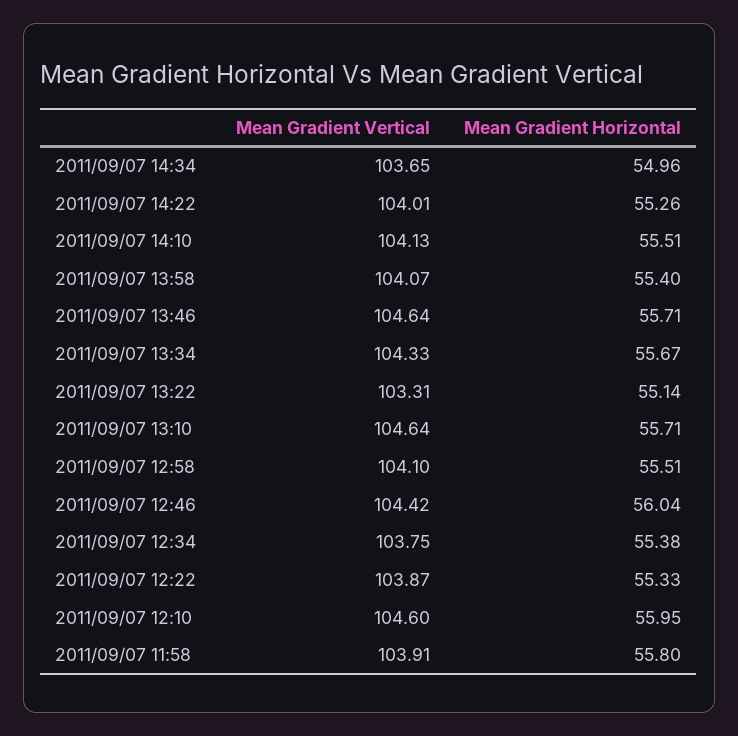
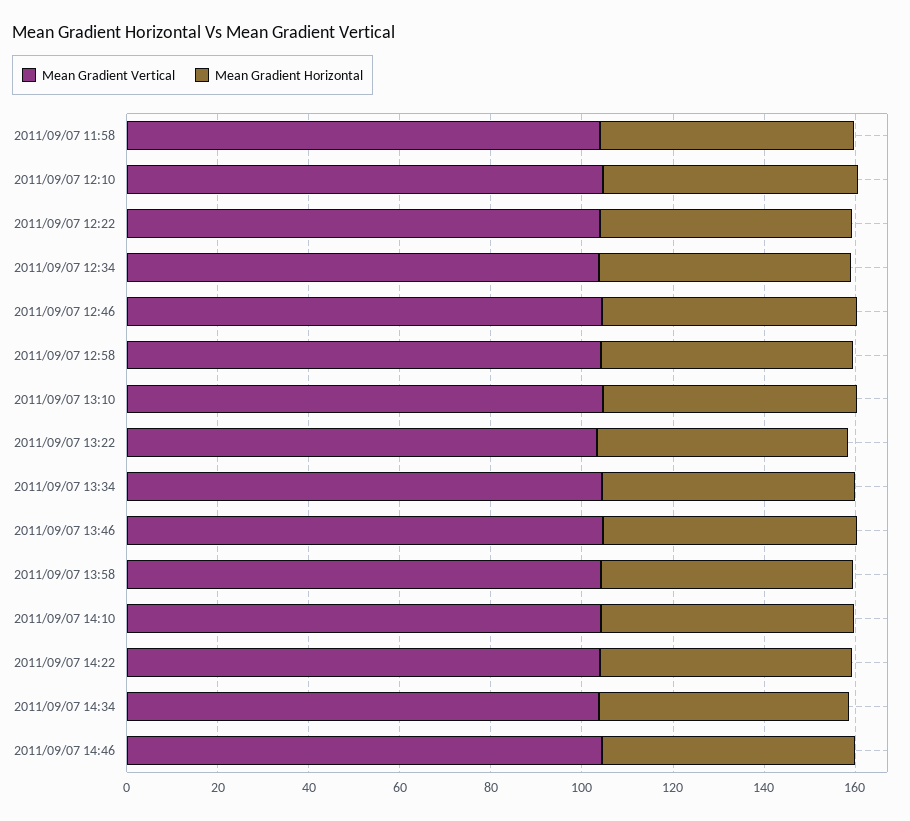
Mean Gradient Vertical, 2011/09/07 14:46: none -> 105
Mean Gradient Horizontal, 2011/09/07 14:46: none -> 55

